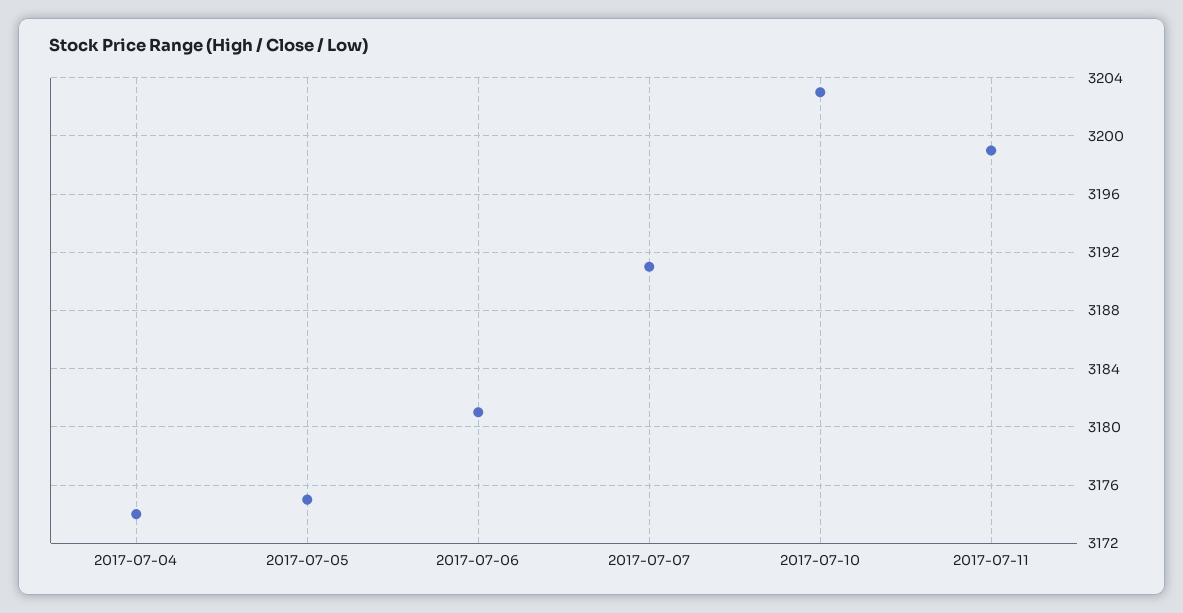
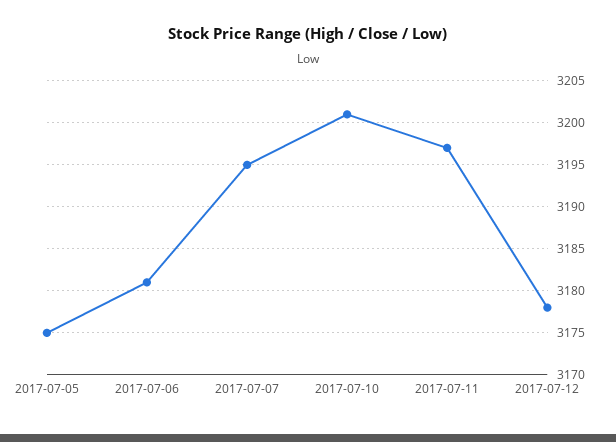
2017-07-04: 3174 -> none
2017-07-07: 3191 -> 3195
2017-07-10: 3203 -> 3201
2017-07-11: 3199 -> 3197
2017-07-12: none -> 3178

